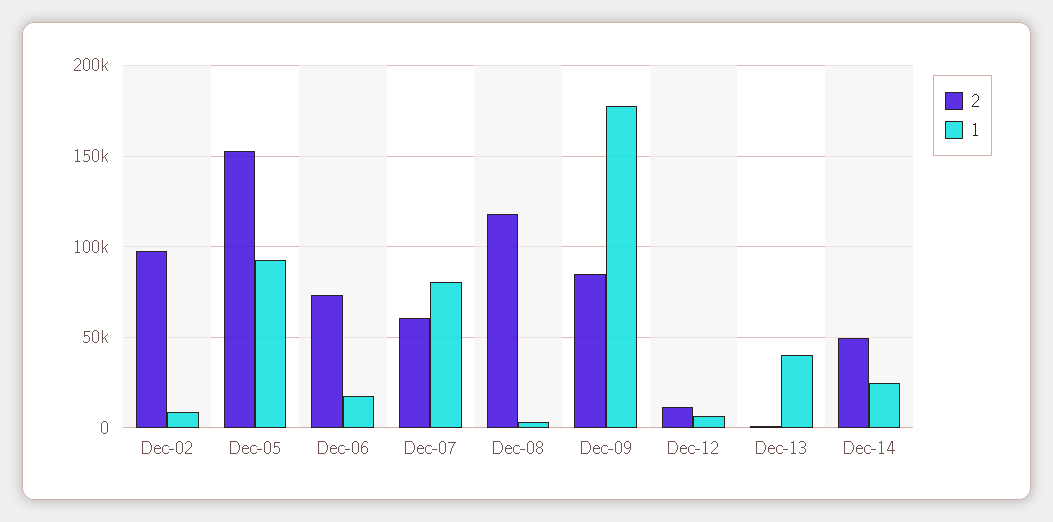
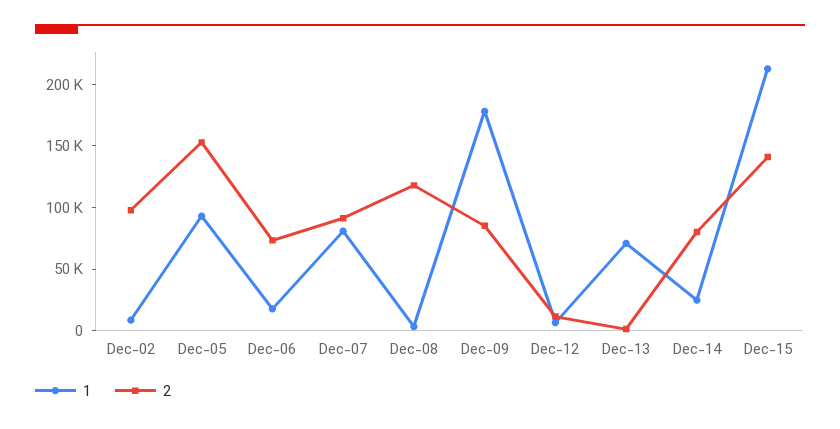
2, Dec-07: 60000 -> 90000
1, Dec-13: 40000 -> 70000
2, Dec-14: 50000 -> 80000
1, Dec-15: none -> 210000
2, Dec-15: none -> 140000

